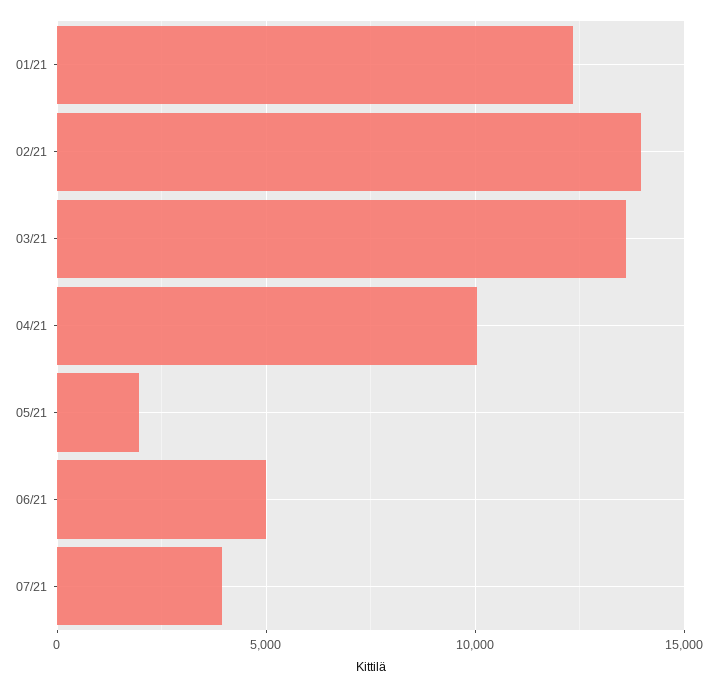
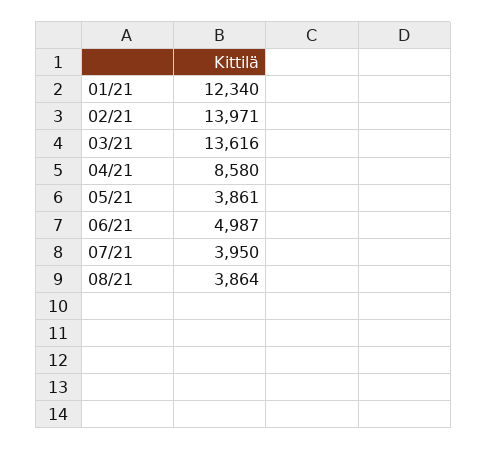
04/21: 10000 -> 8580
05/21: 2000 -> 3861
08/21: none -> 3864

